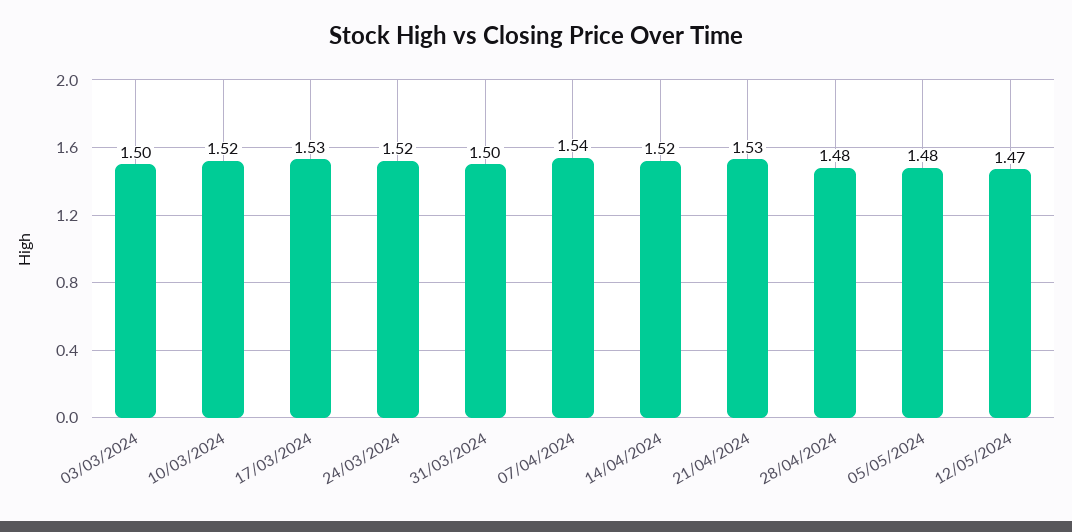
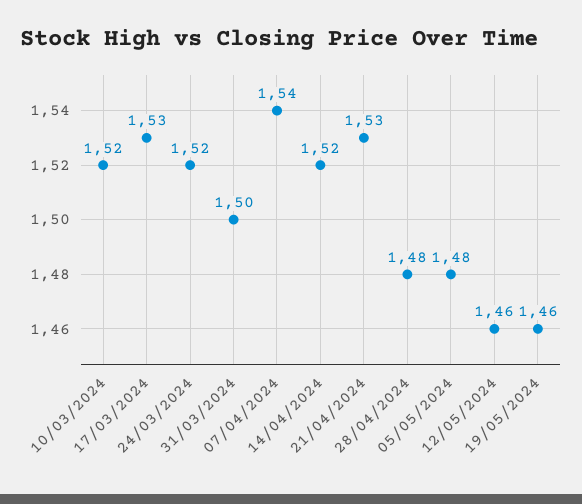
03/03/2024: 1.5 -> none
12/05/2024: 1.47 -> 1.46
19/05/2024: none -> 1.46

